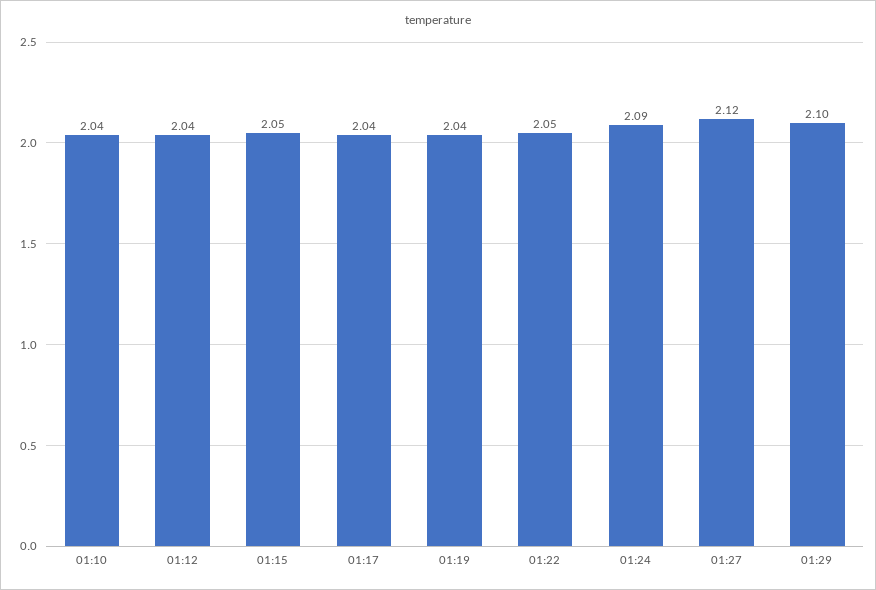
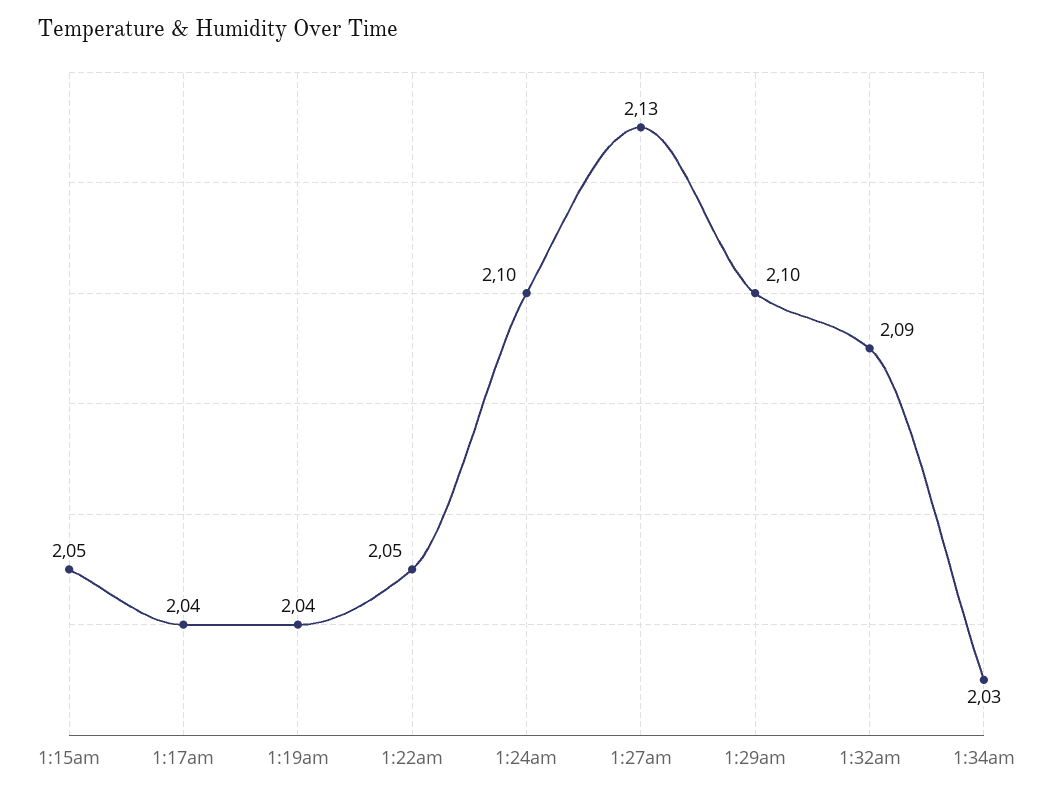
01:10: 2.04 -> none
01:12: 2.04 -> none
01:24: 2.09 -> 2.1
01:27: 2.12 -> 2.13
1:32am: none -> 2.09
1:34am: none -> 2.03

